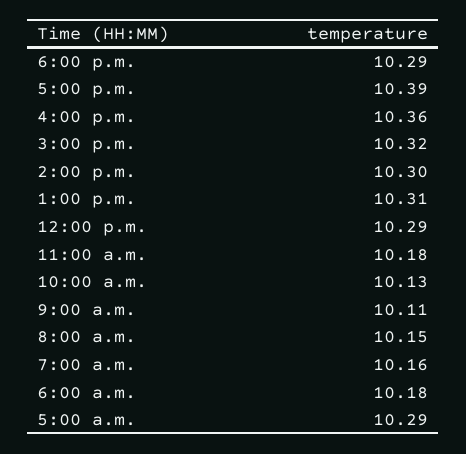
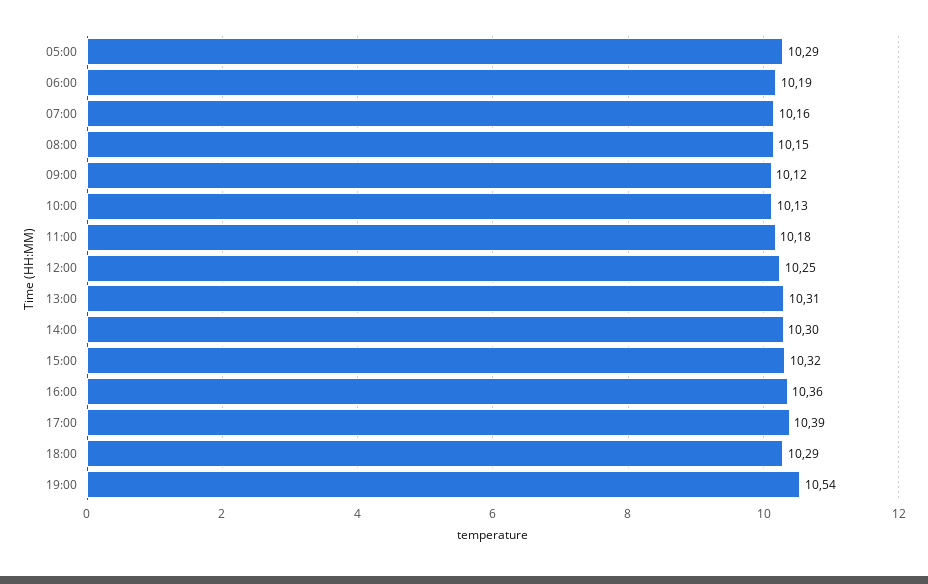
12:00 p.m.: 10.29 -> 10.25
9:00 a.m.: 10.11 -> 10.12
6:00 a.m.: 10.18 -> 10.19
19:00: none -> 10.54

